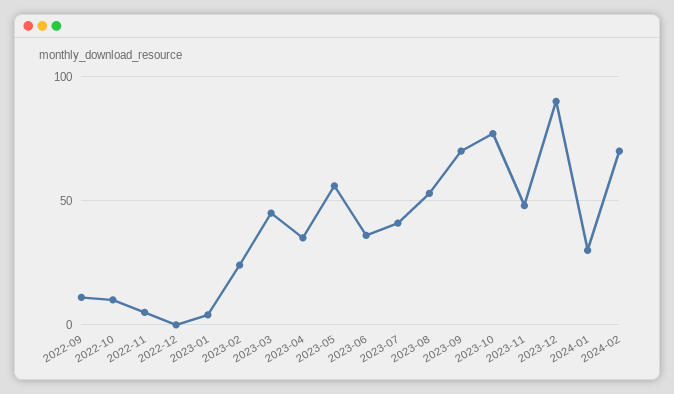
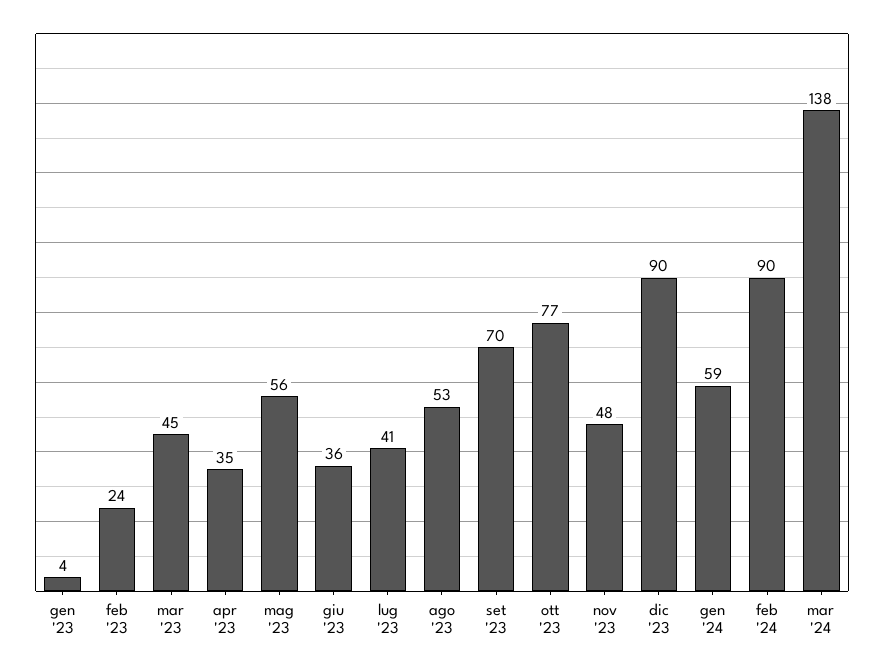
2022-09: 10 -> none
2022-10: 10 -> none
2022-11: 5 -> none
2022-12: 0 -> none
2024-01: 30 -> 59
2024-02: 70 -> 90
mar '24: none -> 138

